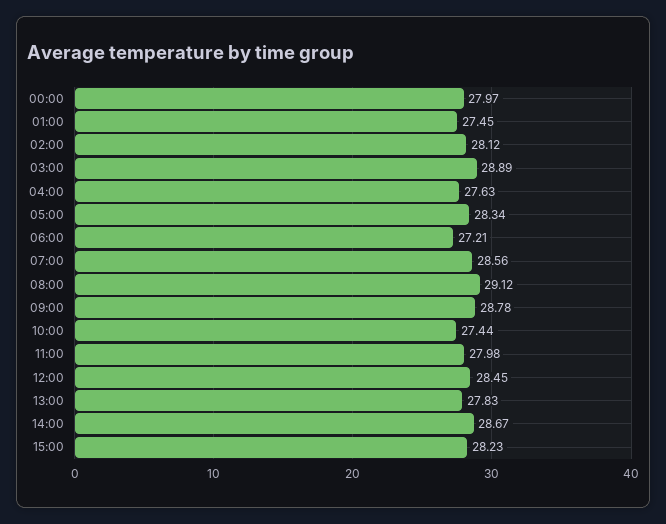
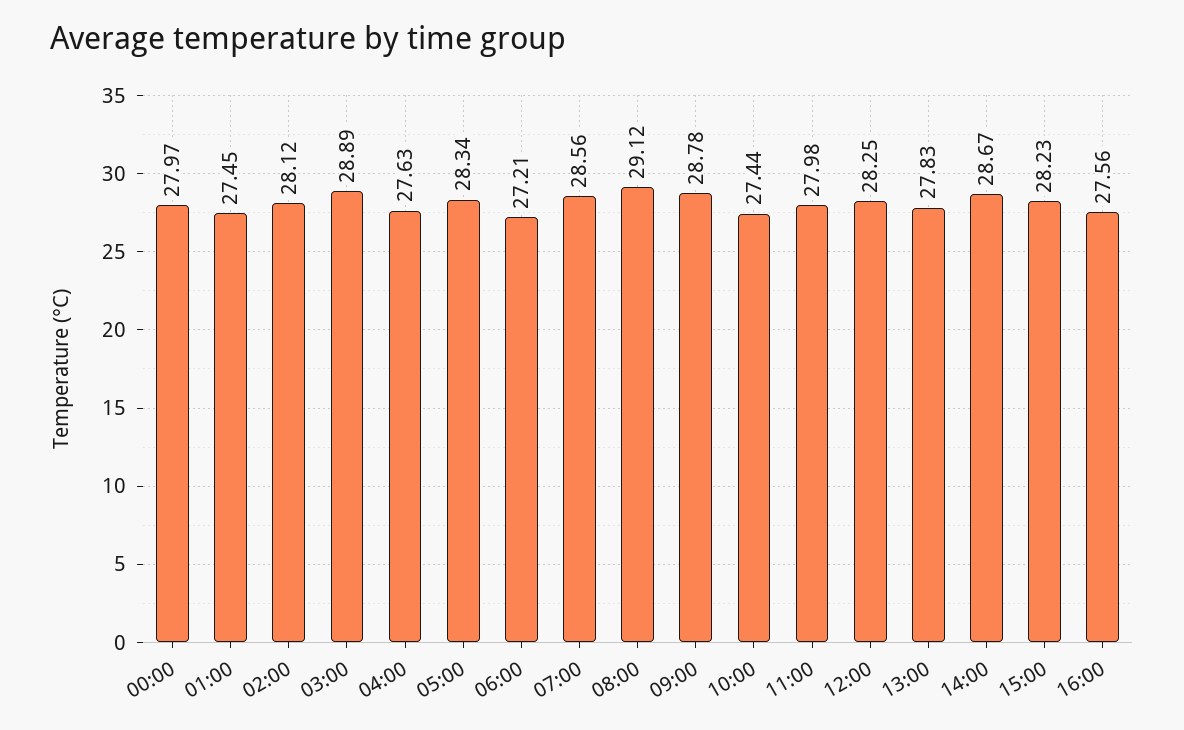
12:00: 28.45 -> 28.25
16:00: none -> 27.56

